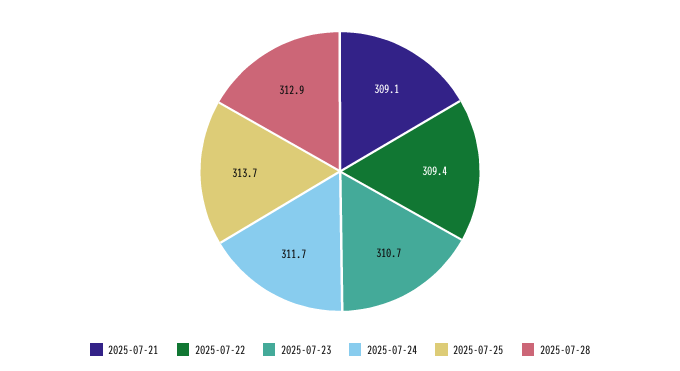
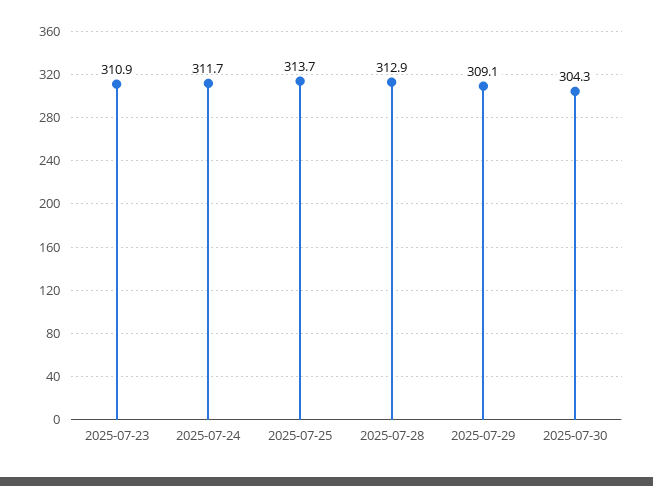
2025-07-21: 309.1 -> none
2025-07-22: 309.4 -> none
2025-07-23: 310.7 -> 310.9
2025-07-29: none -> 309.1
2025-07-30: none -> 304.3

